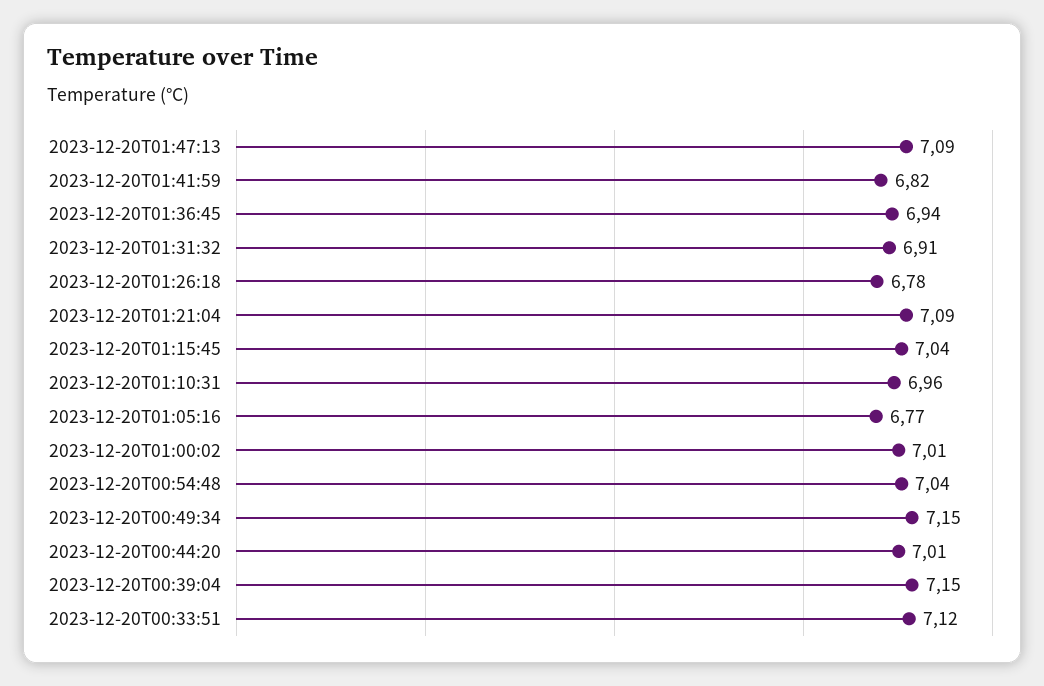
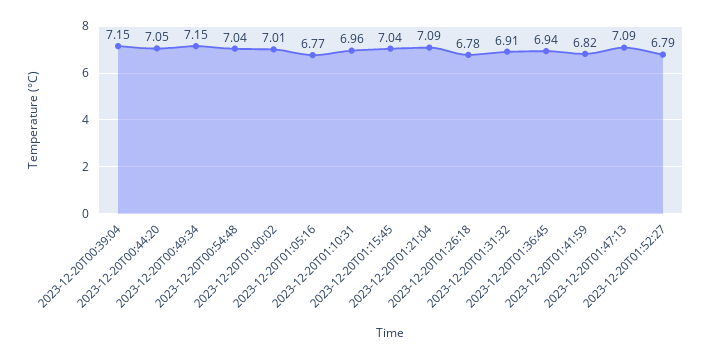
2023-12-20T00:44:20: 7.01 -> 7.05
2023-12-20T00:33:51: 7.12 -> none
2023-12-20T01:52:27: none -> 6.79

